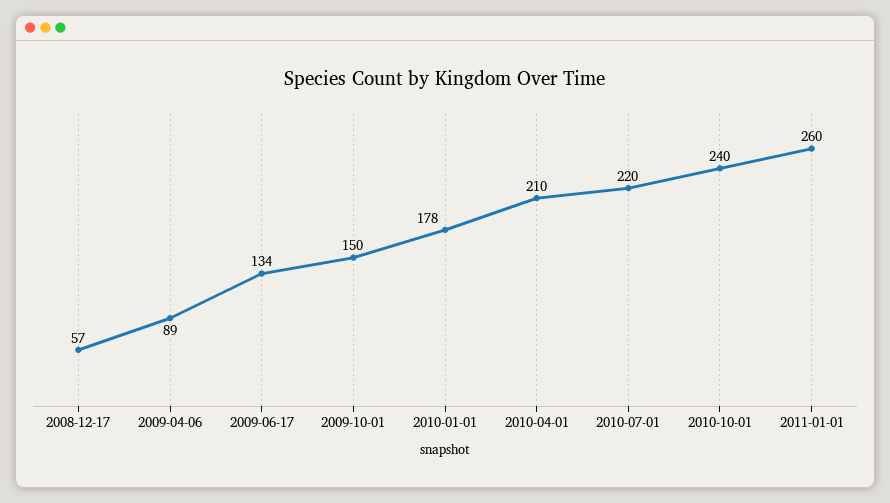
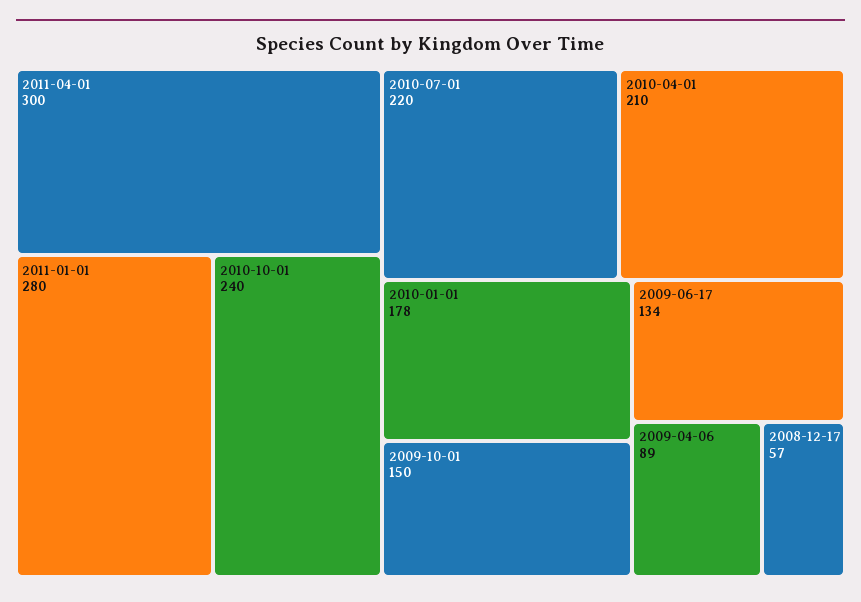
2011-01-01: 260 -> 280
2011-04-01: none -> 300

